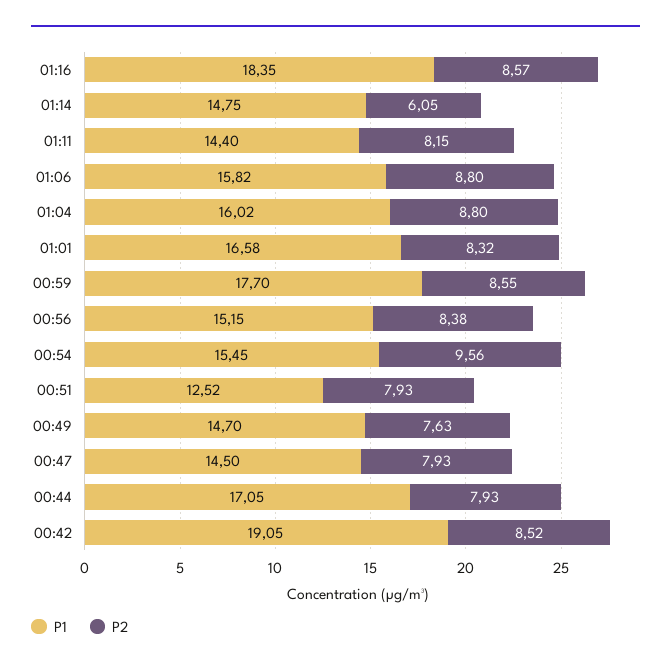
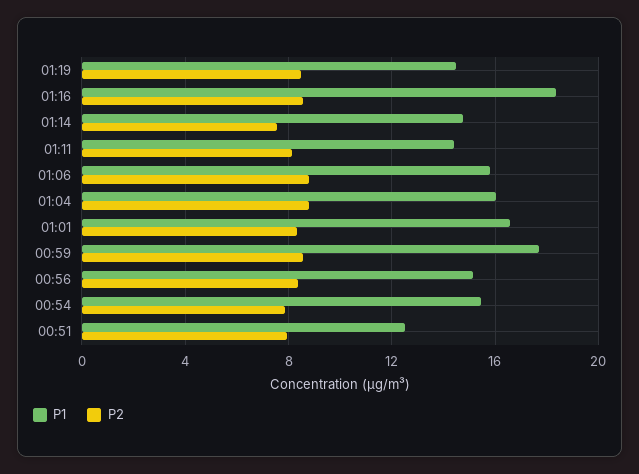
P2, 01:14: 6.05 -> 7.5
P2, 00:54: 9.56 -> 8
P1, 00:49: 14.7 -> none
P2, 00:49: 7.63 -> none
P1, 00:47: 14.5 -> none
P2, 00:47: 7.93 -> none
P1, 00:44: 17.05 -> none
P2, 00:44: 7.93 -> none
P1, 00:42: 19.05 -> none
P2, 00:42: 8.52 -> none
P1, 01:19: none -> 14.5
P2, 01:19: none -> 8.5

